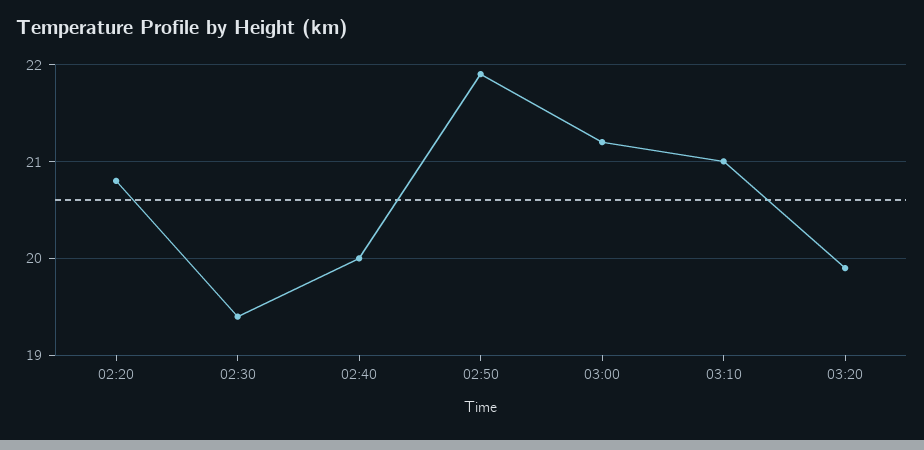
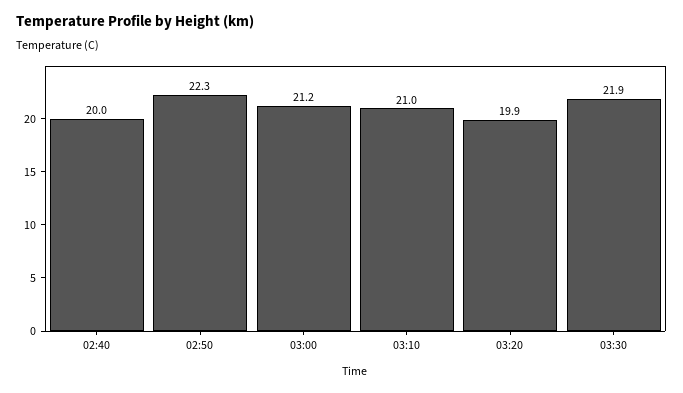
02:20: 20.8 -> none
02:30: 19.4 -> none
02:50: 21.9 -> 22.3
03:30: none -> 21.9

